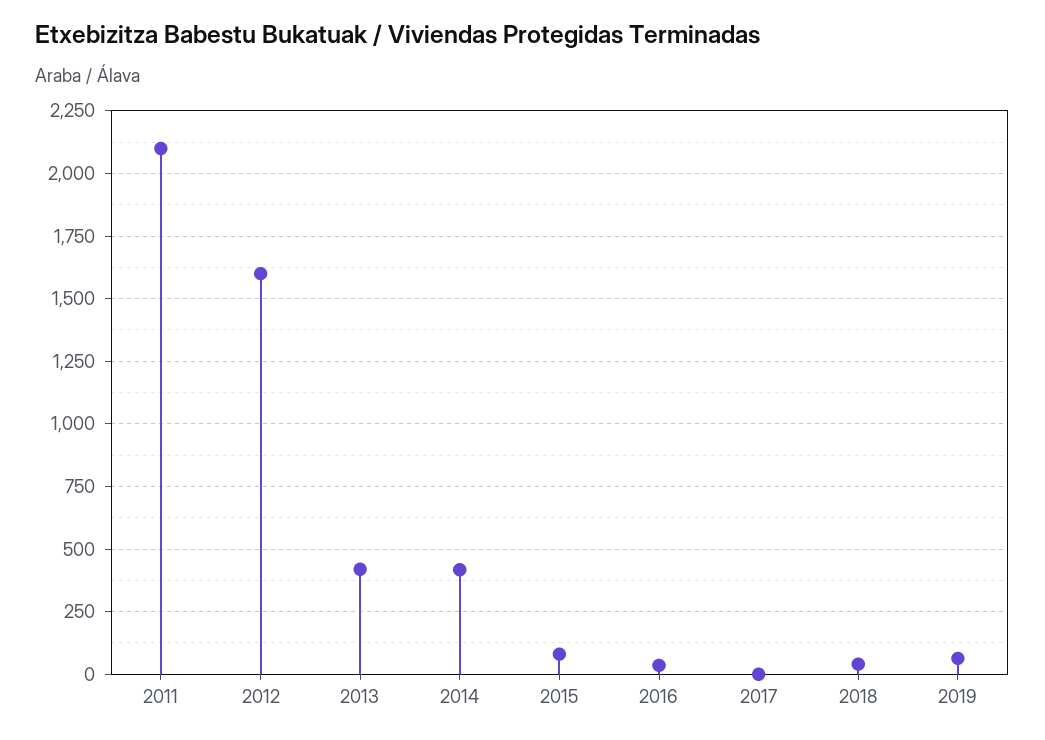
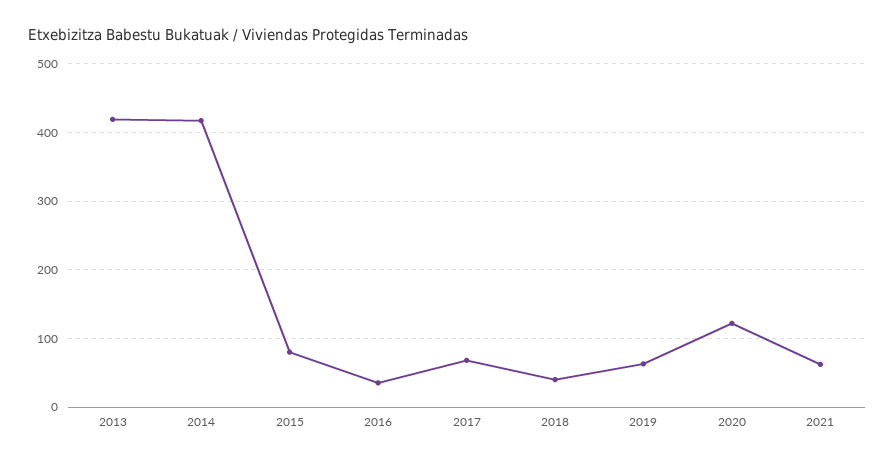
2011: 2100 -> none
2012: 1600 -> none
2017: 0 -> 70
2020: none -> 120
2021: none -> 60

